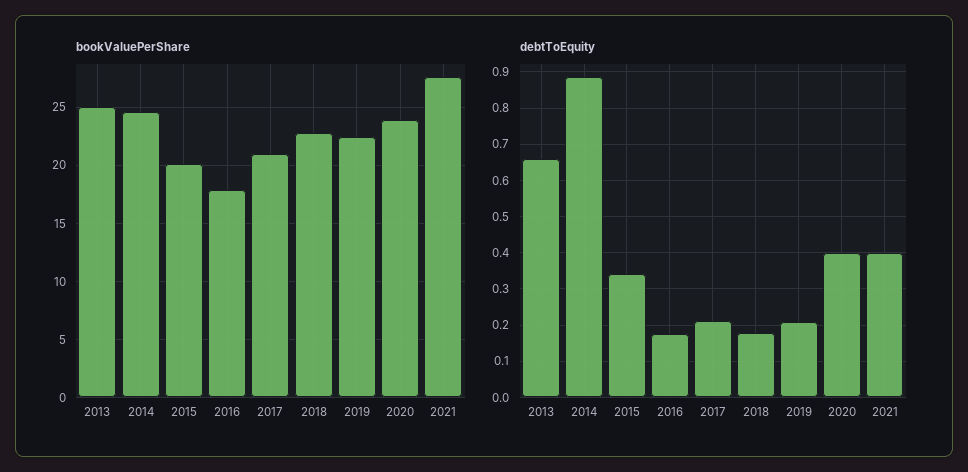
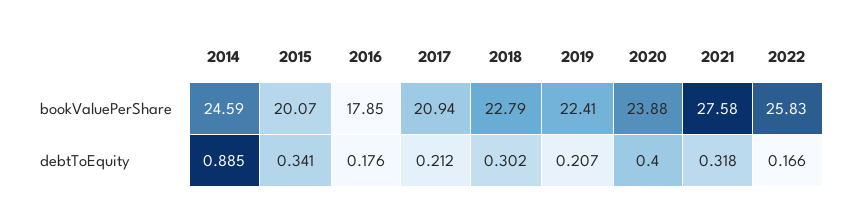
bookValuePerShare, 2013: 25 -> none
debtToEquity, 2013: 0.66 -> none
debtToEquity, 2018: 0.18 -> 0.302
debtToEquity, 2021: 0.4 -> 0.318
bookValuePerShare, 2022: none -> 25.83
debtToEquity, 2022: none -> 0.166

